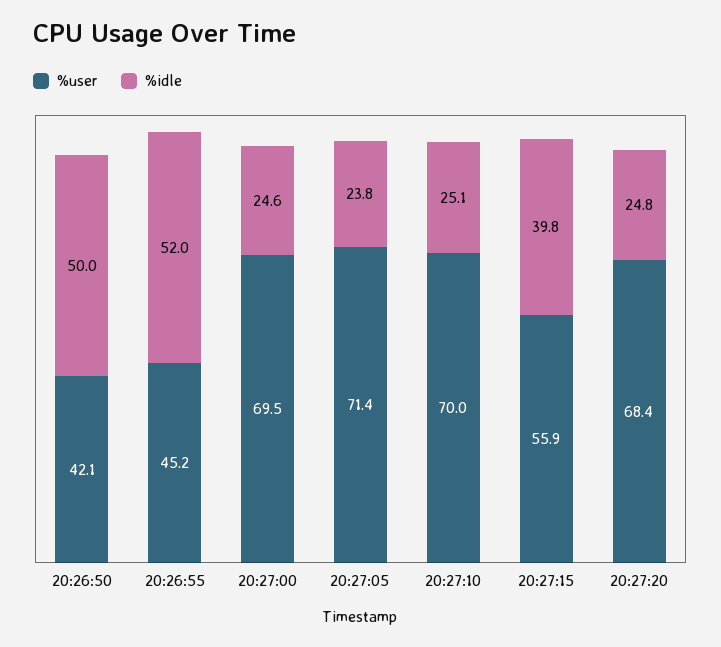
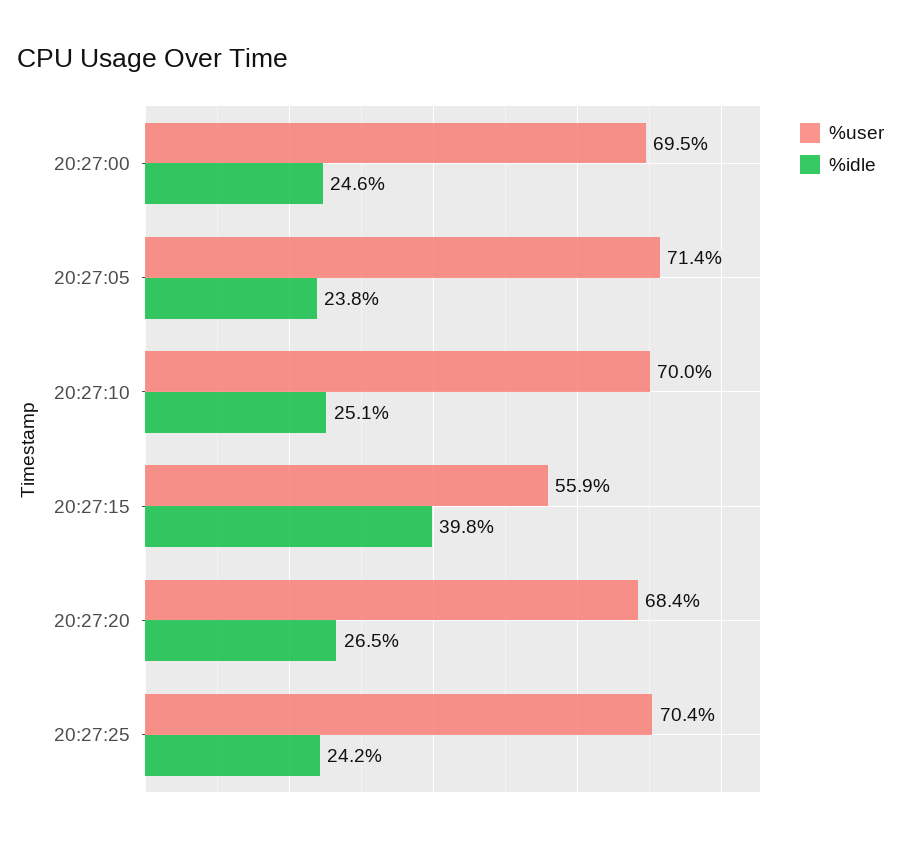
%user, 20:26:50: 42.1 -> none
%idle, 20:26:50: 50 -> none
%user, 20:26:55: 45.2 -> none
%idle, 20:26:55: 52 -> none
%idle, 20:27:20: 24.8 -> 26.5
%user, 20:27:25: none -> 70.4
%idle, 20:27:25: none -> 24.2

